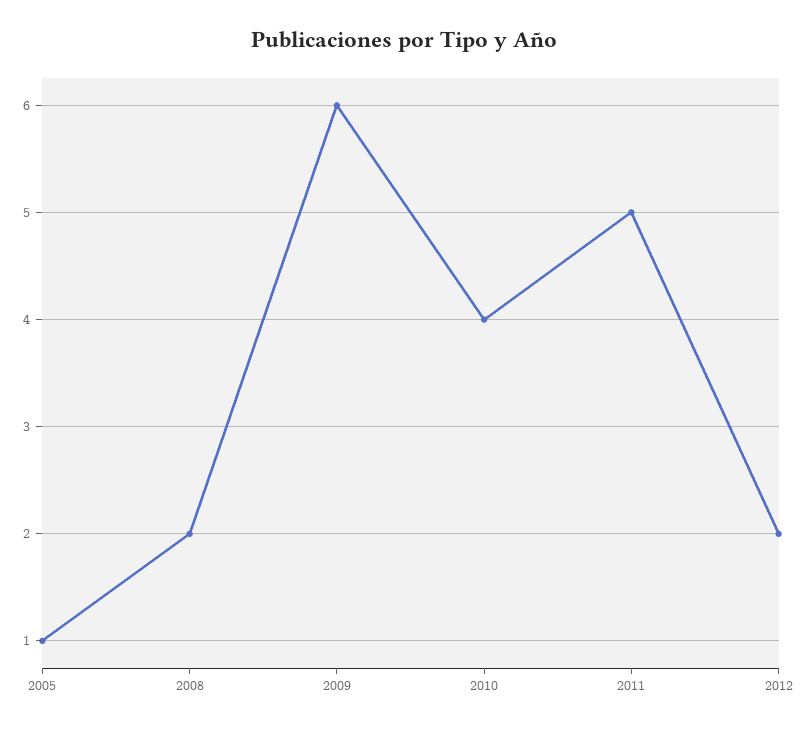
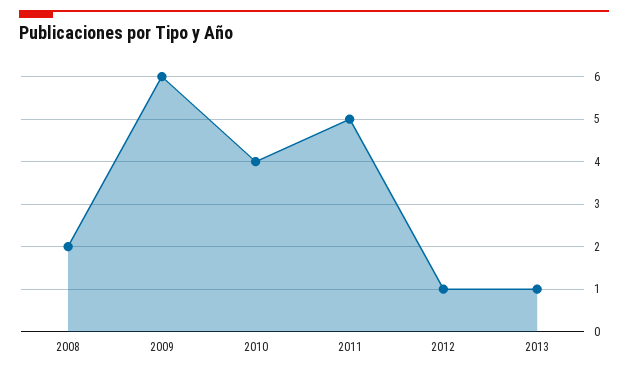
2005: 1 -> none
2012: 2 -> 1
2013: none -> 1

